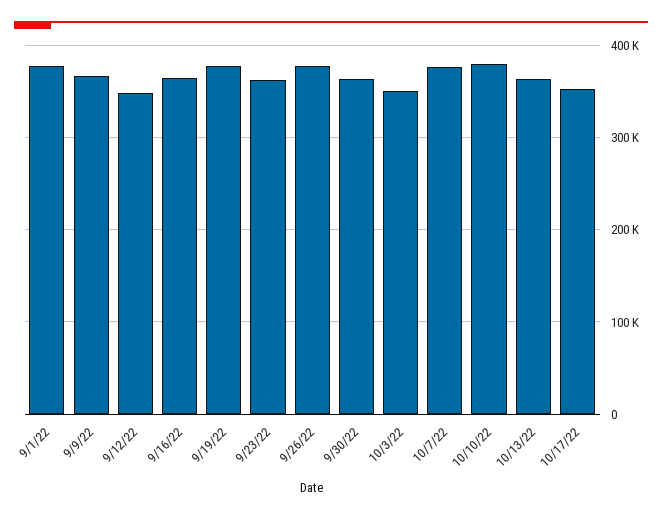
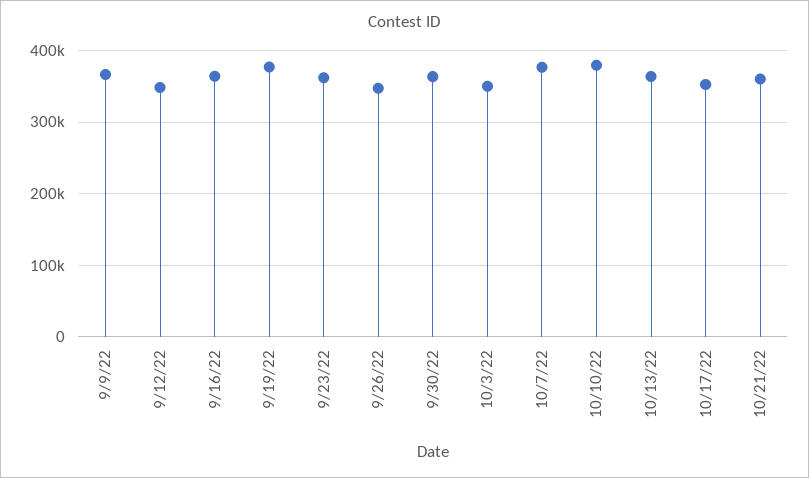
9/1/22: 380000 -> none
9/26/22: 380000 -> 350000
10/21/22: none -> 360000

